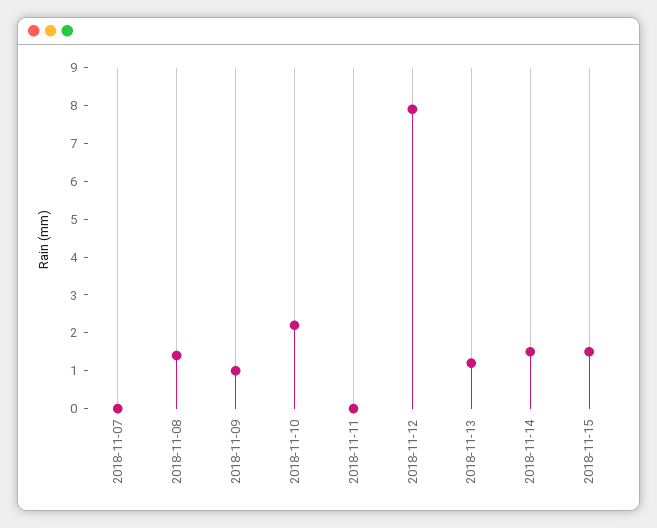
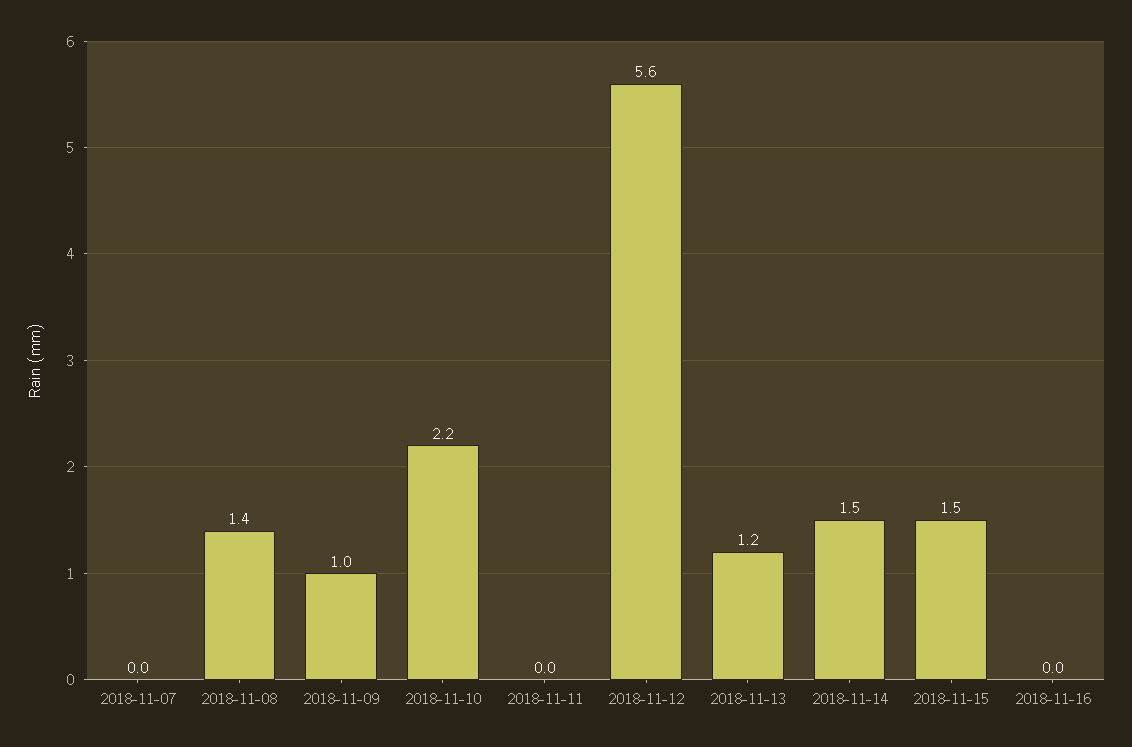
2018-11-12: 8 -> 5.6
2018-11-16: none -> 0

